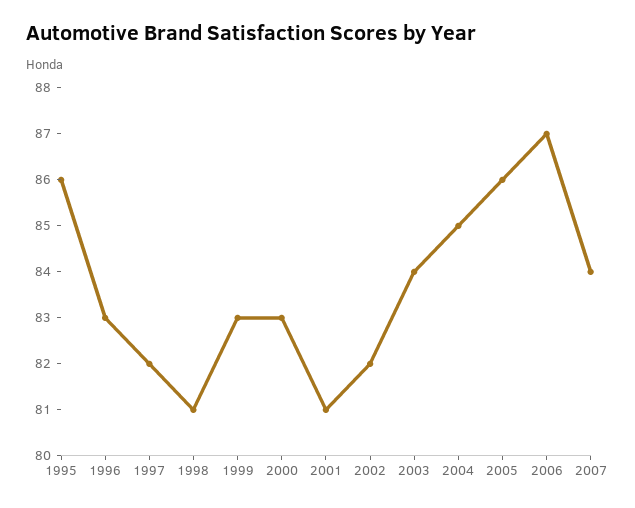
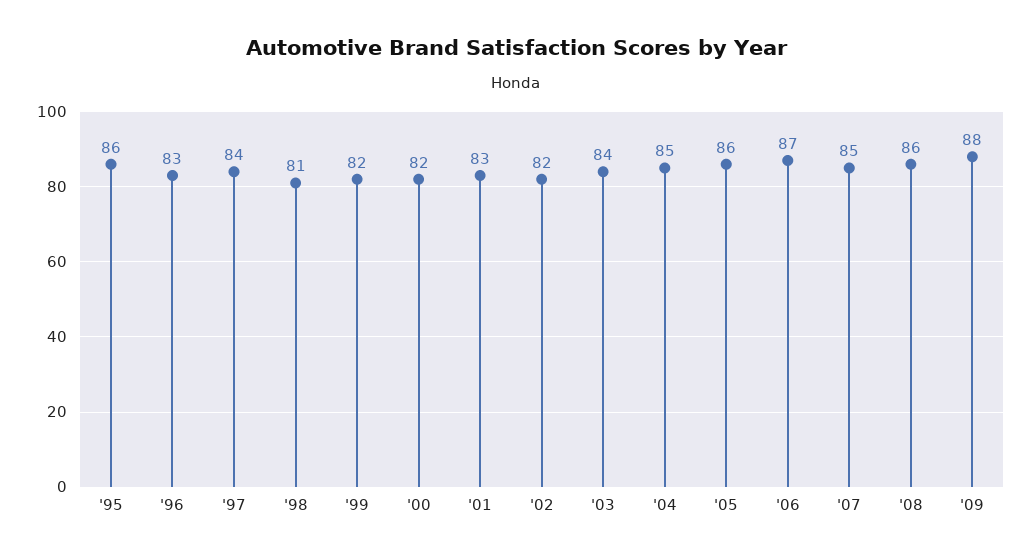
1997: 82 -> 84
1999: 83 -> 82
2000: 83 -> 82
2001: 81 -> 83
2007: 84 -> 85
'08: none -> 86
'09: none -> 88

